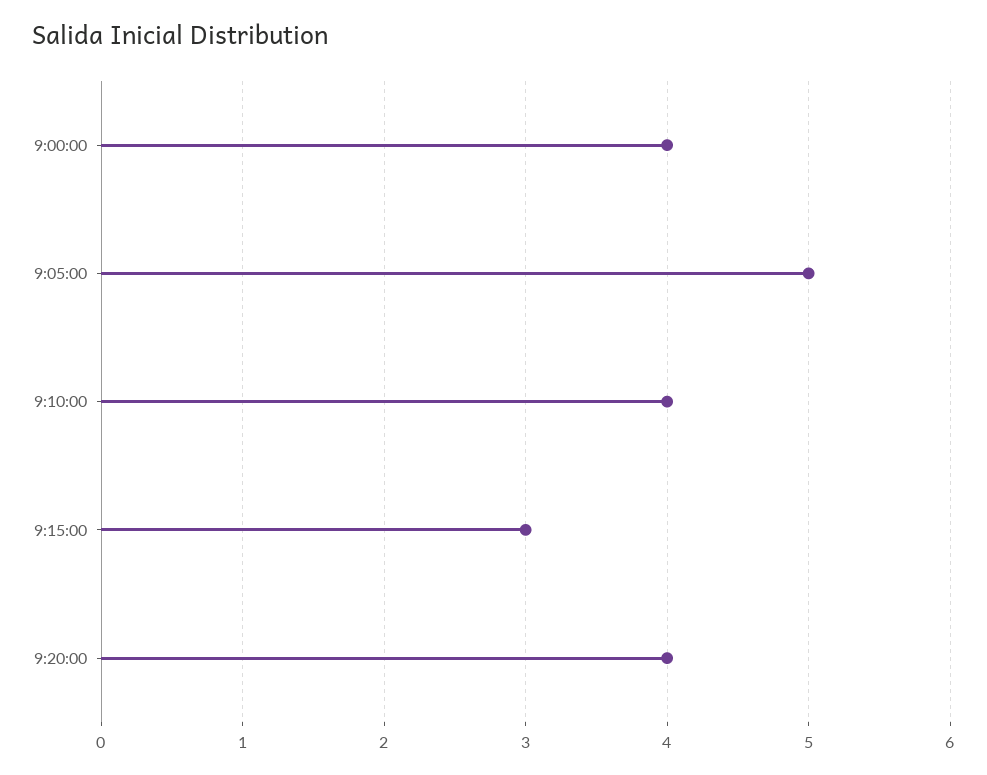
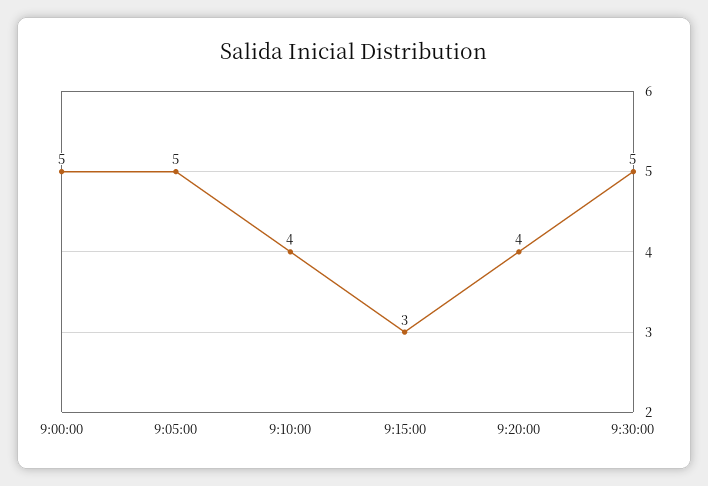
9:00:00: 4 -> 5
9:30:00: none -> 5

